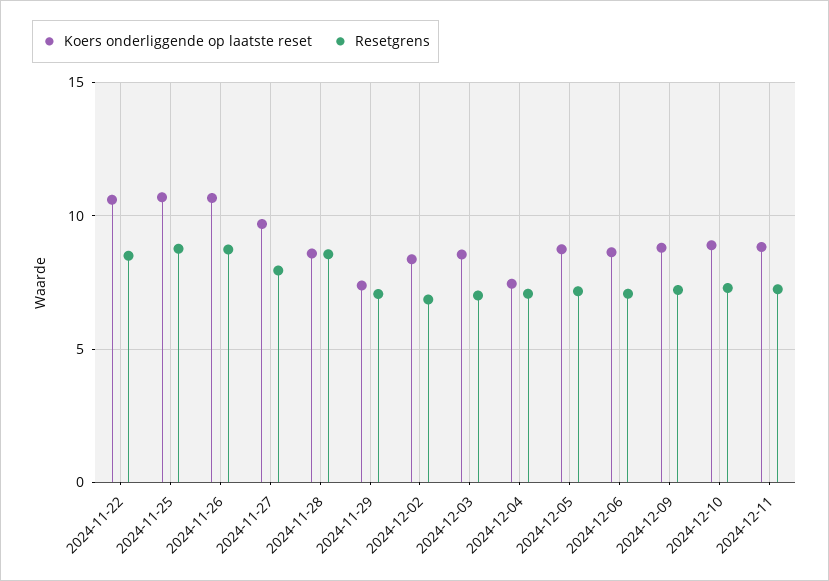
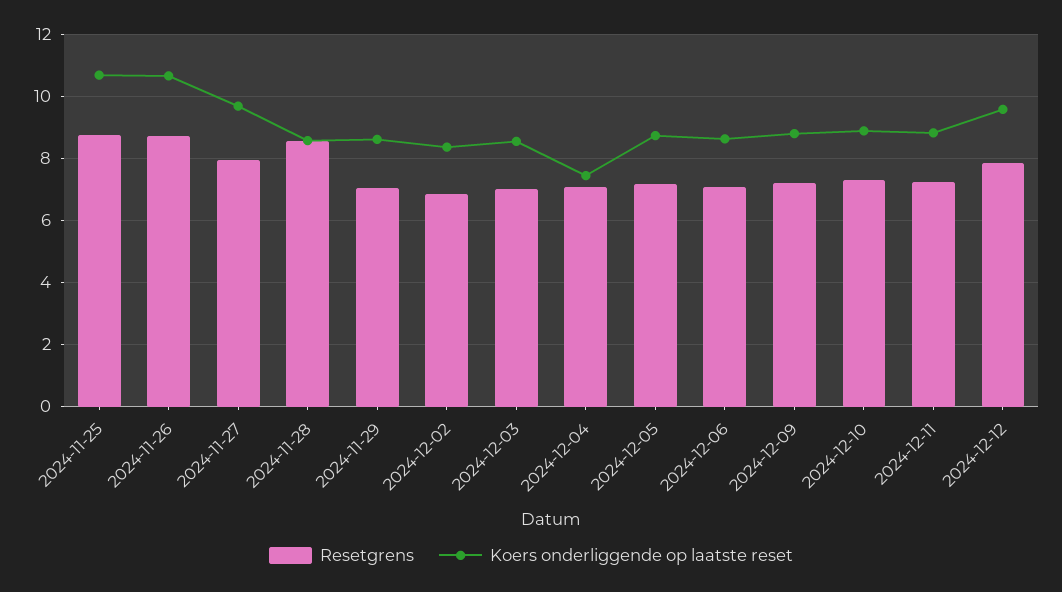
Koers onderliggende op laatste reset, 2024-11-22: 10.5 -> none
Resetgrens, 2024-11-22: 8.5 -> none
Koers onderliggende op laatste reset, 2024-11-29: 7.5 -> 8.6
Resetgrens, 2024-12-12: none -> 7.8
Koers onderliggende op laatste reset, 2024-12-12: none -> 9.6

